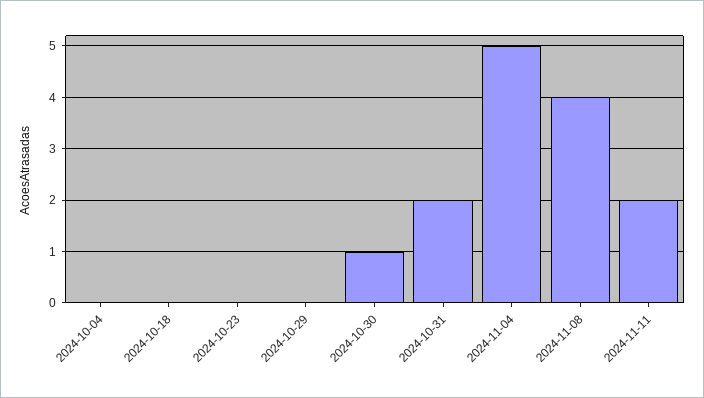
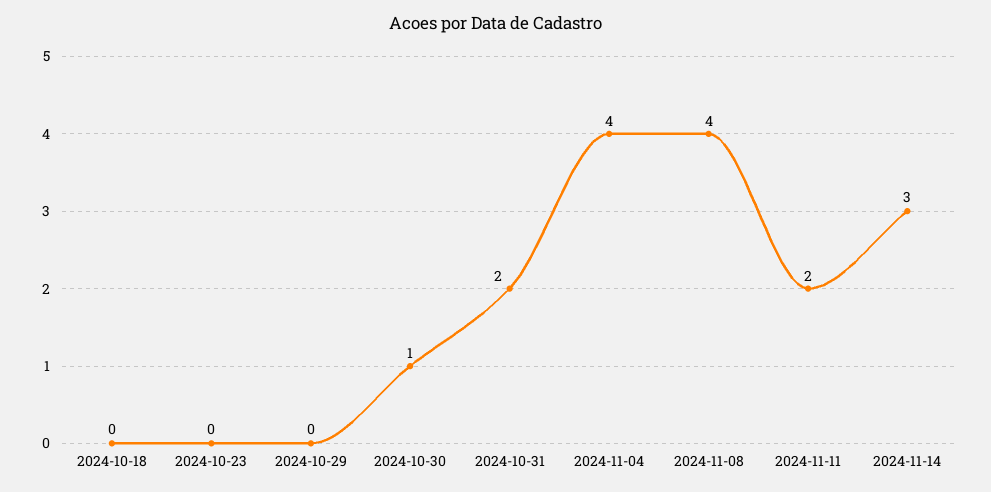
2024-10-04: 0 -> none
2024-11-04: 5 -> 4
2024-11-14: none -> 3

